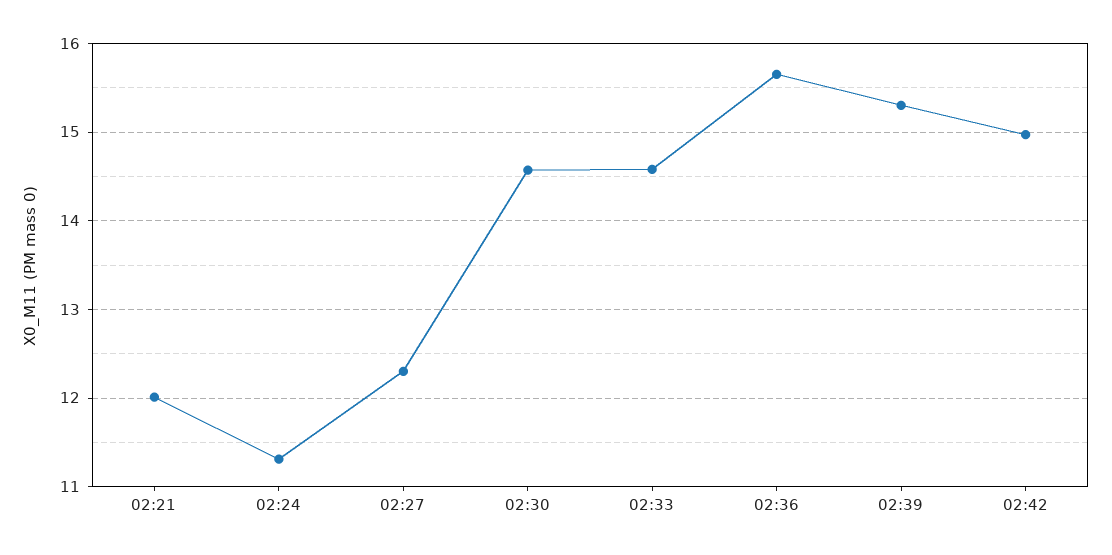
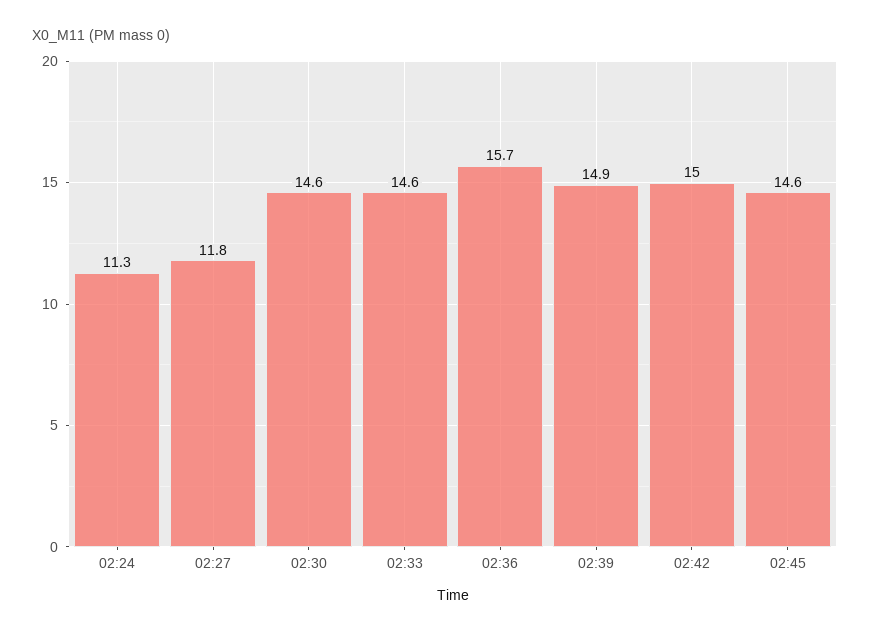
02:21: 12 -> none
02:27: 12.3 -> 11.8
02:39: 15.3 -> 14.9
02:45: none -> 14.6

